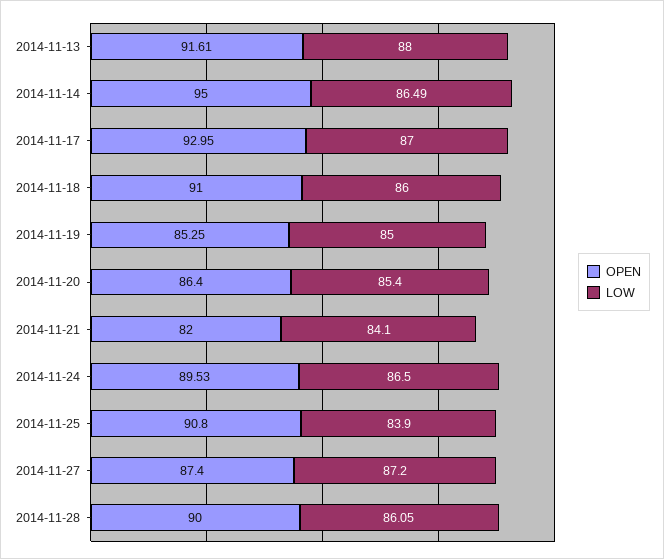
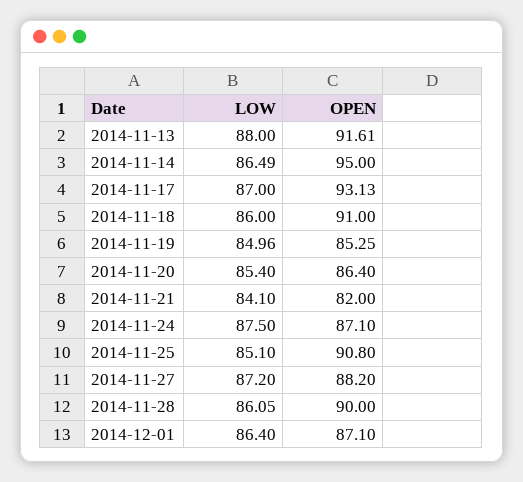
OPEN, 2014-11-17: 92.95 -> 93.13
LOW, 2014-11-19: 85 -> 84.96
OPEN, 2014-11-24: 89.53 -> 87.1
LOW, 2014-11-24: 86.5 -> 87.5
LOW, 2014-11-25: 83.9 -> 85.1
OPEN, 2014-11-27: 87.4 -> 88.2
LOW, 2014-12-01: none -> 86.4
OPEN, 2014-12-01: none -> 87.1

